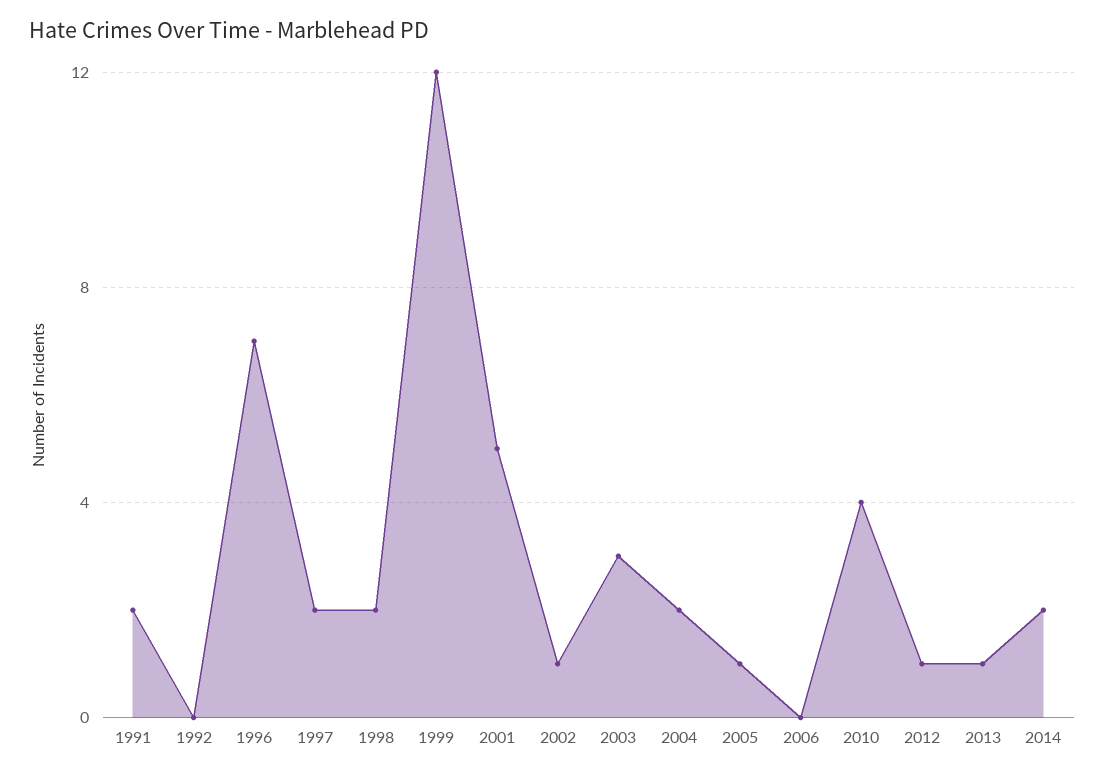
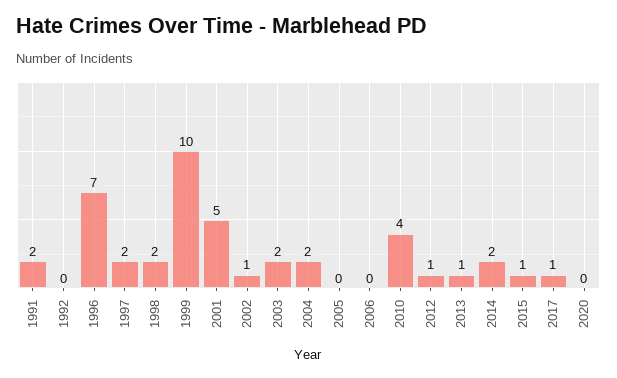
1999: 12 -> 10
2003: 3 -> 2
2005: 1 -> 0
2015: none -> 1
2017: none -> 1
2020: none -> 0

